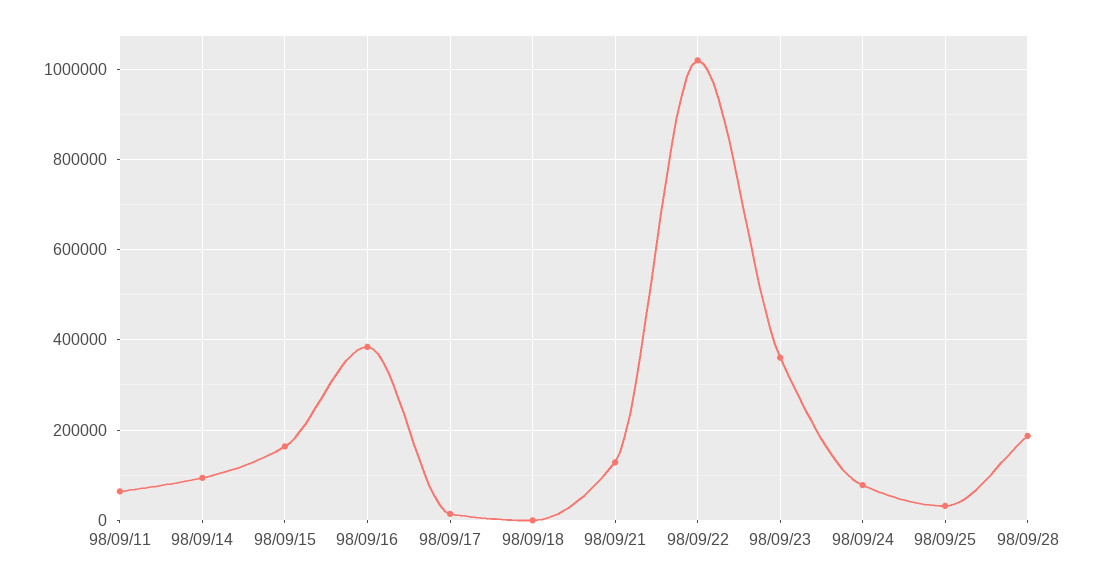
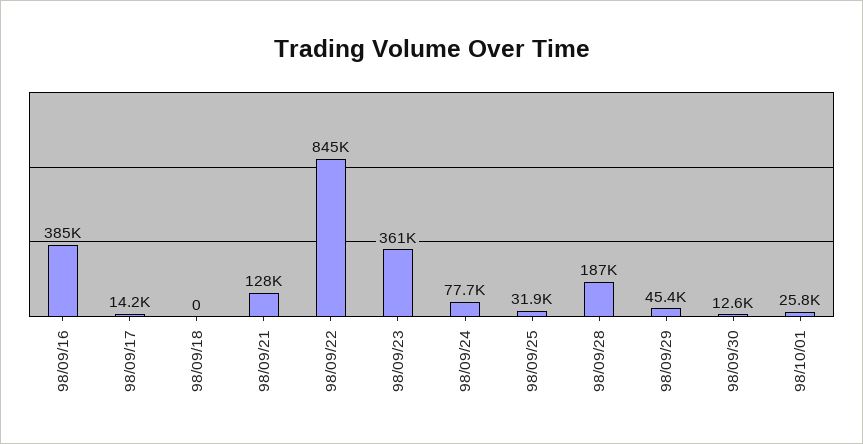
98/09/11: 60000 -> none
98/09/14: 100000 -> none
98/09/15: 160000 -> none
98/09/22: 1020000 -> 845000
98/09/29: none -> 45400
98/09/30: none -> 12600
98/10/01: none -> 25800

